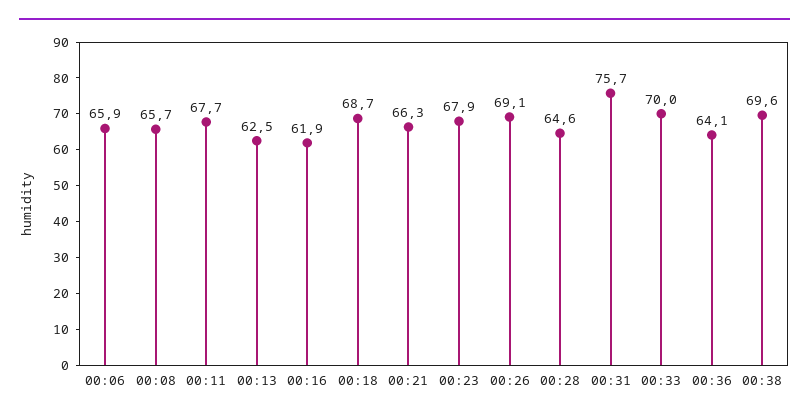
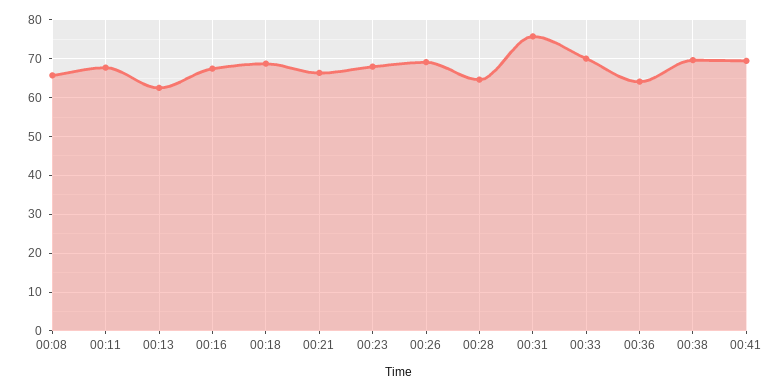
00:06: 65.9 -> none
00:16: 61.9 -> 68
00:41: none -> 70

